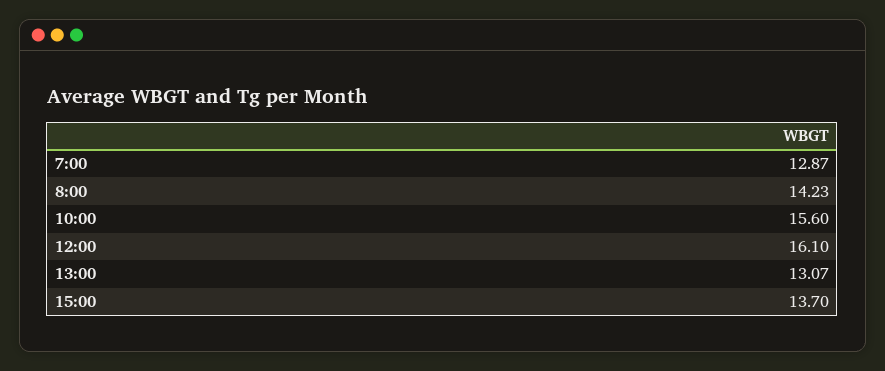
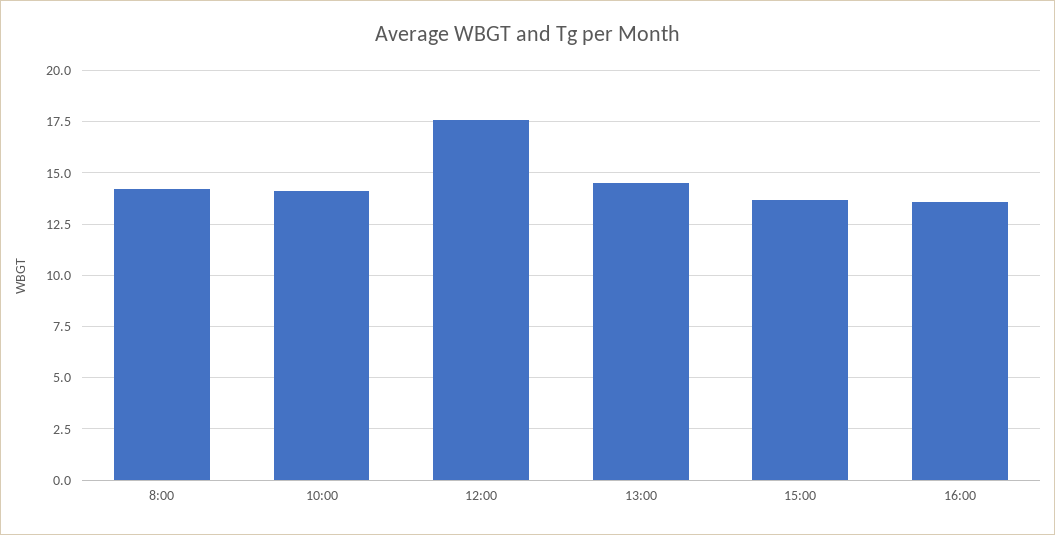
7:00: 12.87 -> none
10:00: 15.6 -> 14
12:00: 16.1 -> 17.5
13:00: 13.07 -> 14.5
16:00: none -> 13.5

